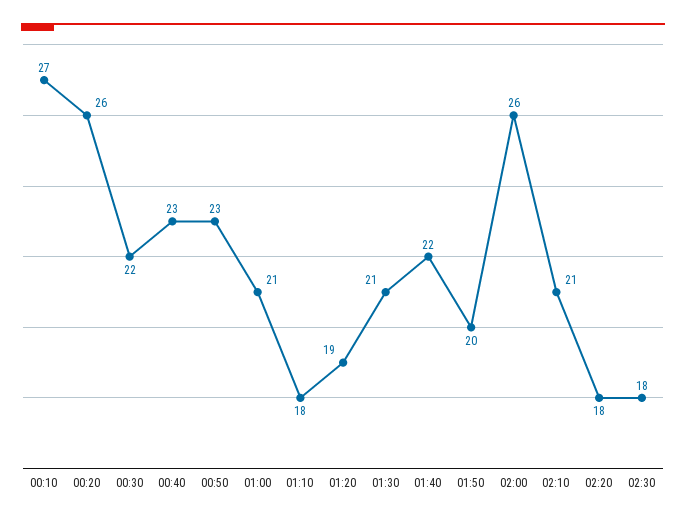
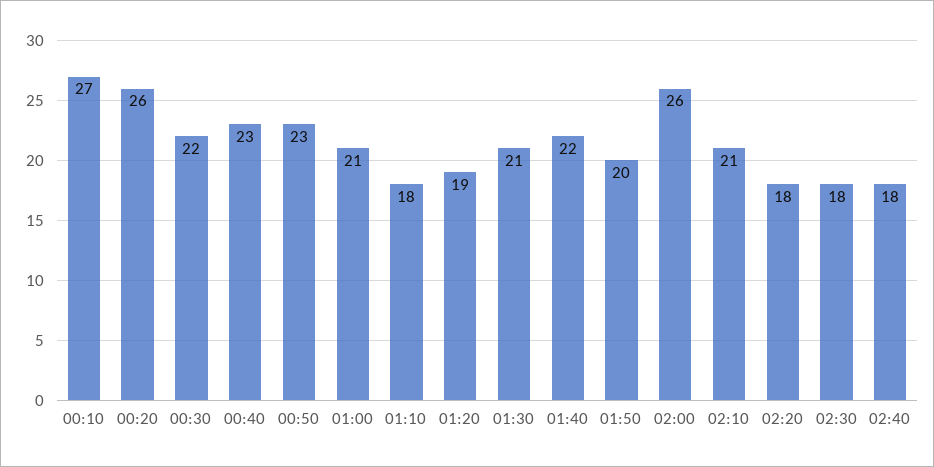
02:40: none -> 18

